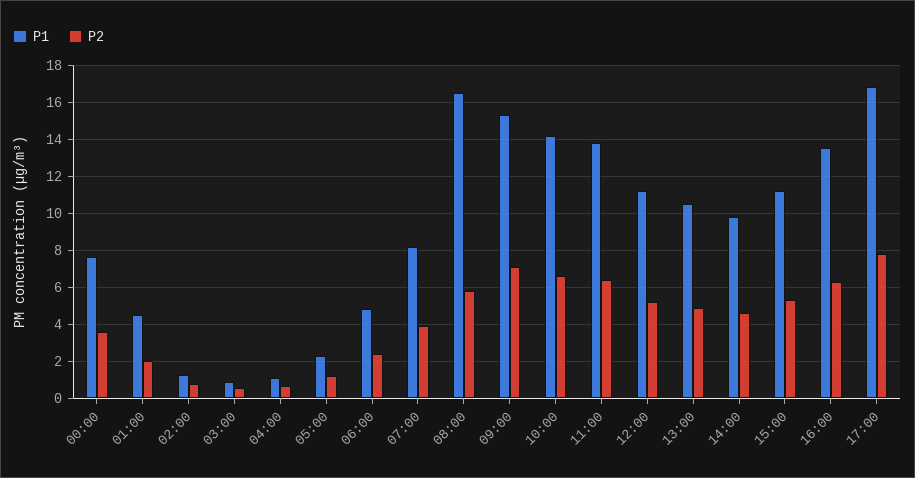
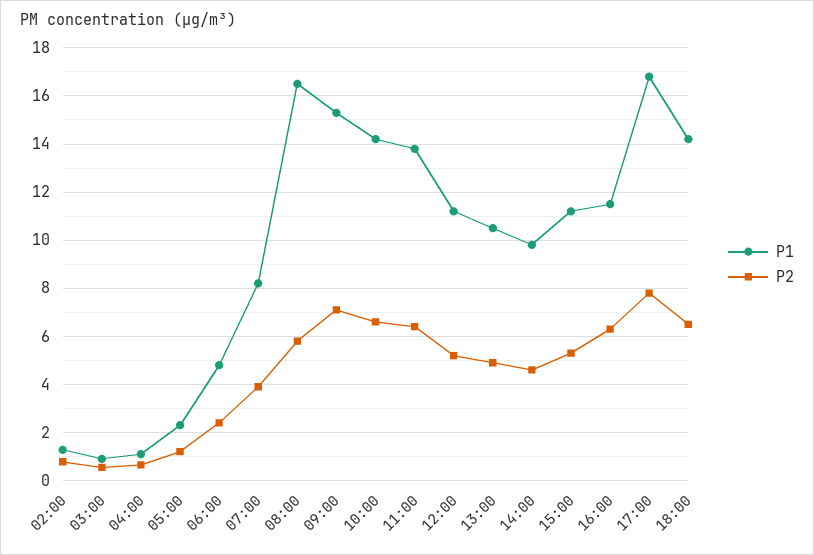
P1, 00:00: 7.5 -> none
P2, 00:00: 3.5 -> none
P1, 01:00: 4.5 -> none
P2, 01:00: 2 -> none
P1, 16:00: 13.5 -> 11.5
P1, 18:00: none -> 14.25
P2, 18:00: none -> 6.5

